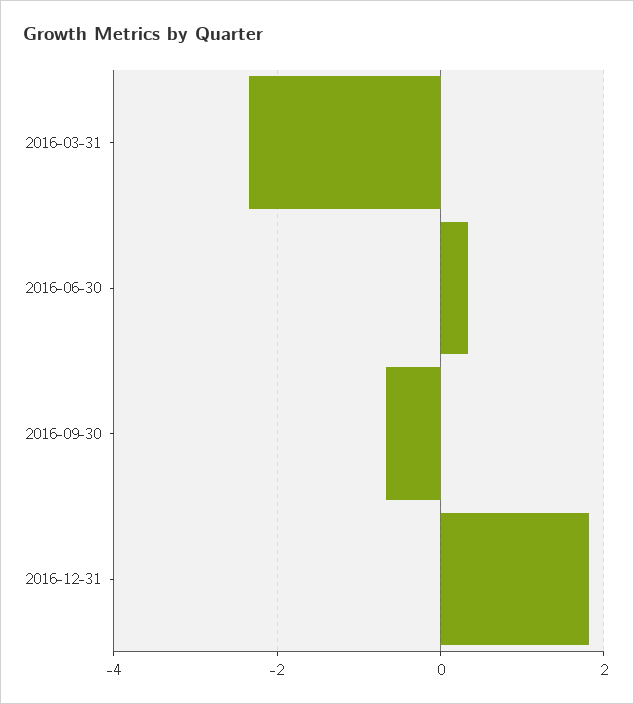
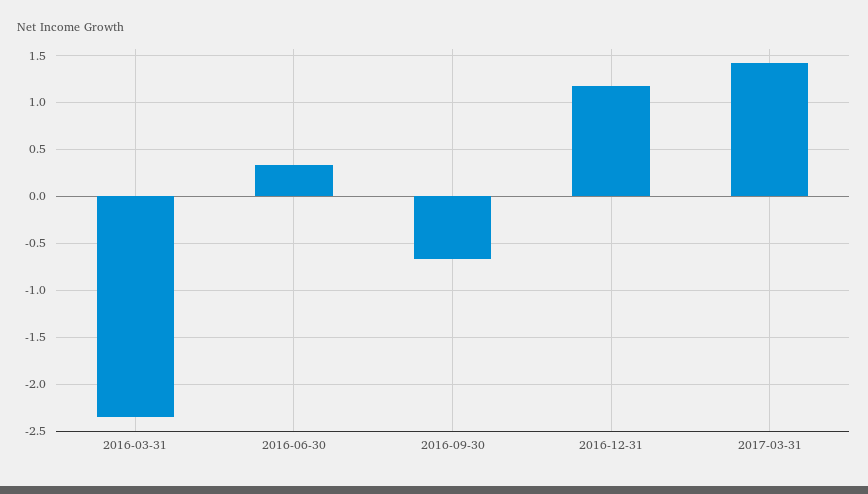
2016-12-31: 1.8 -> 1.2
2017-03-31: none -> 1.4

